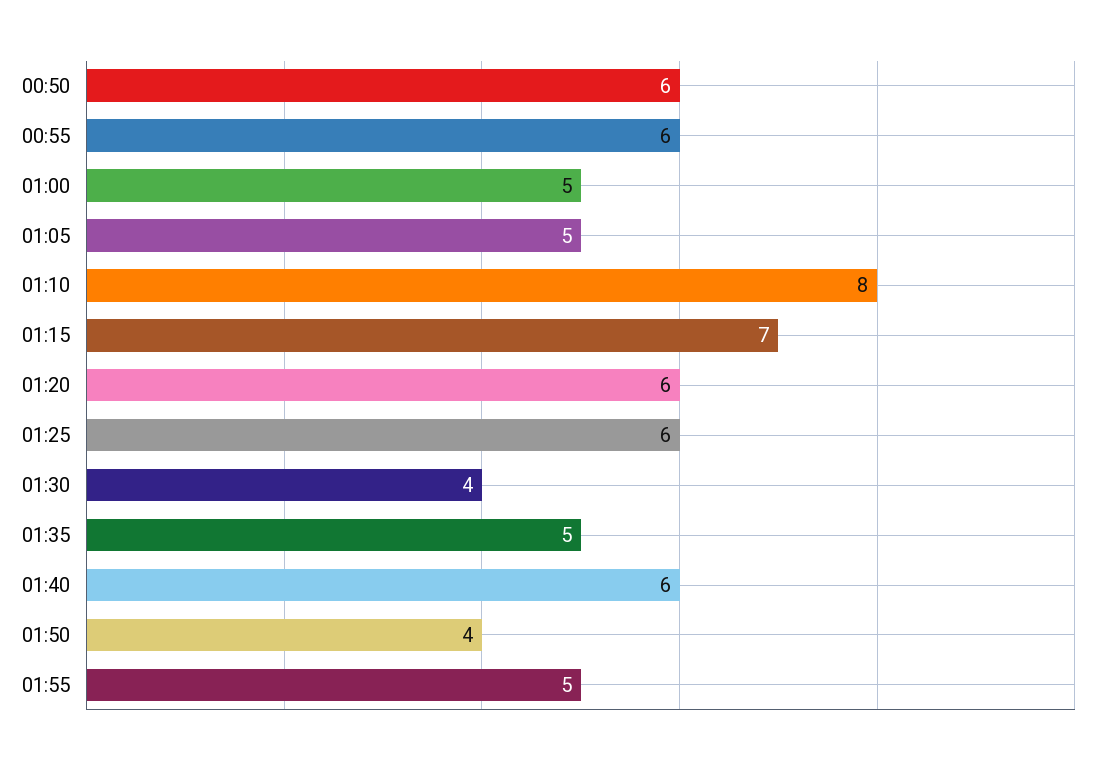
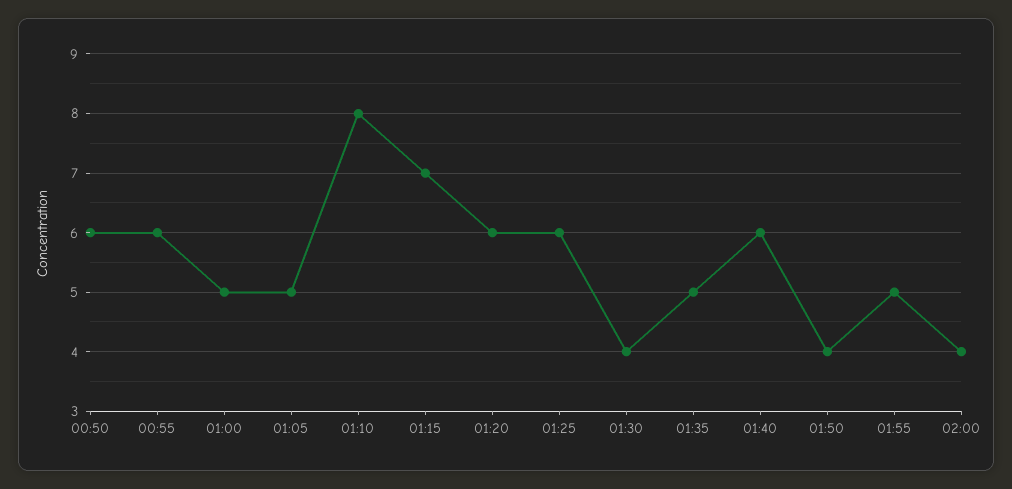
02:00: none -> 4

